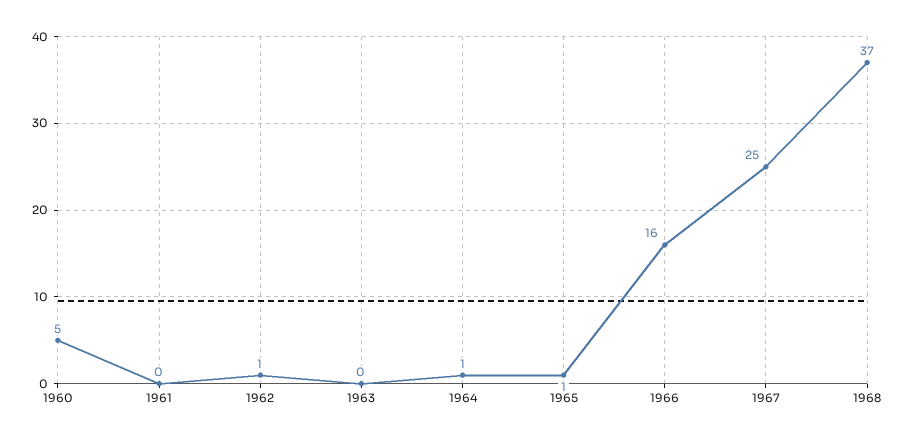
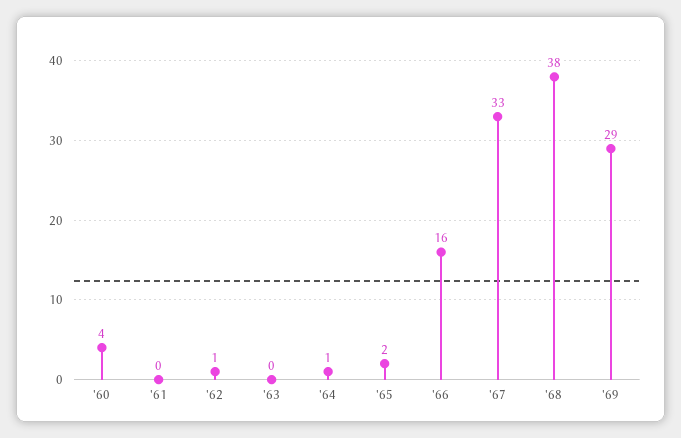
1960: 5 -> 4
1965: 1 -> 2
1967: 25 -> 33
1968: 37 -> 38
'69: none -> 29

